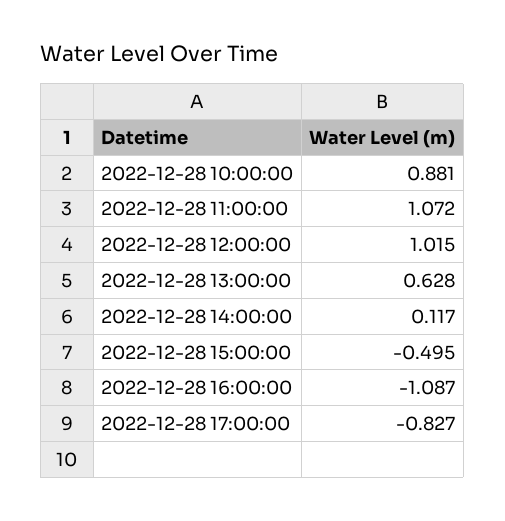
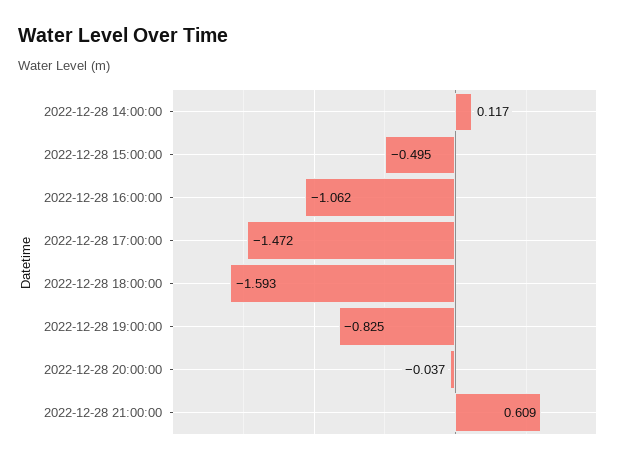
2022-12-28 10:00:00: 0.881 -> none
2022-12-28 11:00:00: 1.072 -> none
2022-12-28 12:00:00: 1.015 -> none
2022-12-28 13:00:00: 0.628 -> none
2022-12-28 16:00:00: -1.087 -> -1.062
2022-12-28 17:00:00: -0.827 -> -1.472
2022-12-28 18:00:00: none -> -1.593
2022-12-28 19:00:00: none -> -0.825
2022-12-28 20:00:00: none -> -0.037
2022-12-28 21:00:00: none -> 0.609

